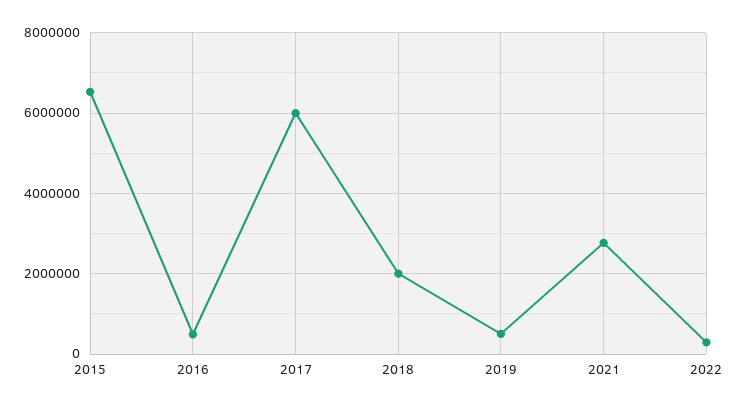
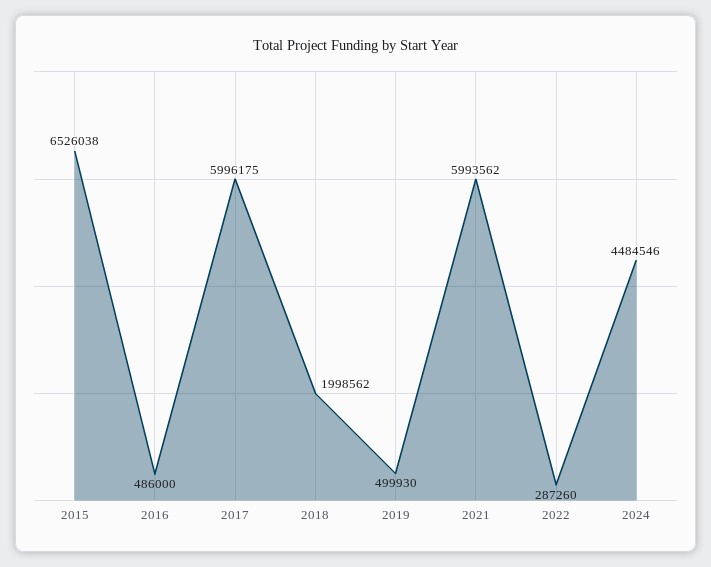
2021: 2800000 -> 5993562
2024: none -> 4484546

